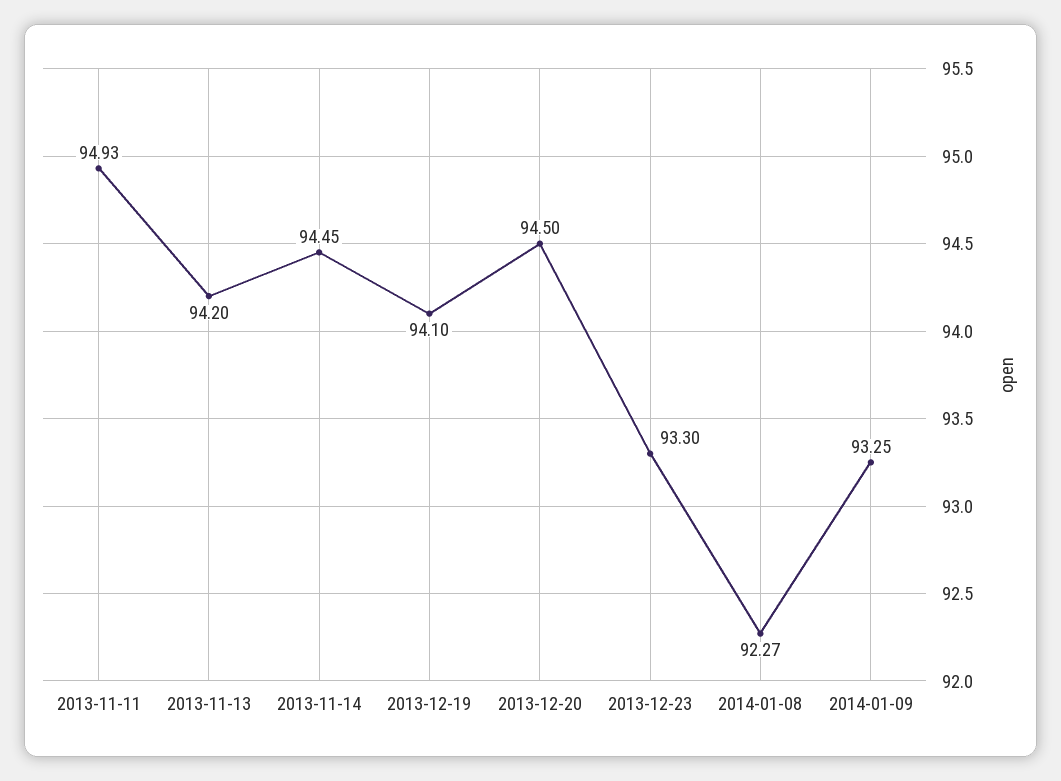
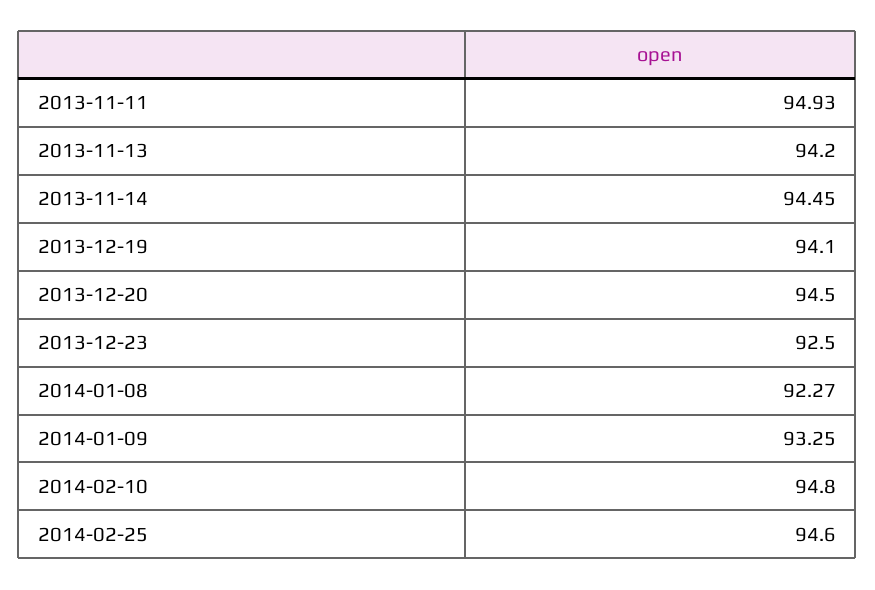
2013-12-23: 93.3 -> 92.5
2014-02-10: none -> 94.8
2014-02-25: none -> 94.6

